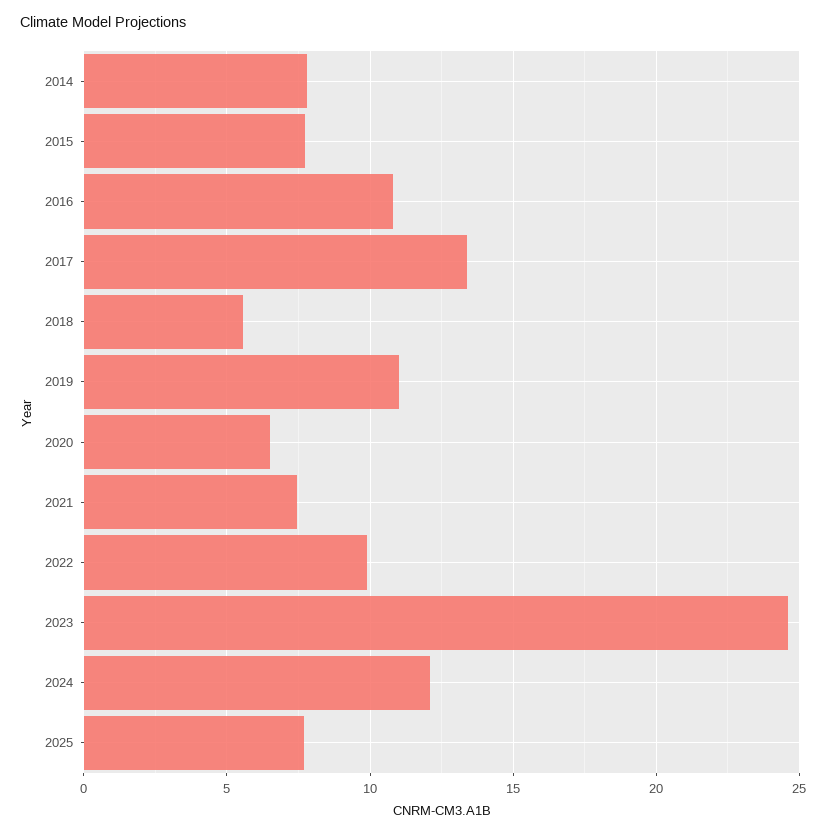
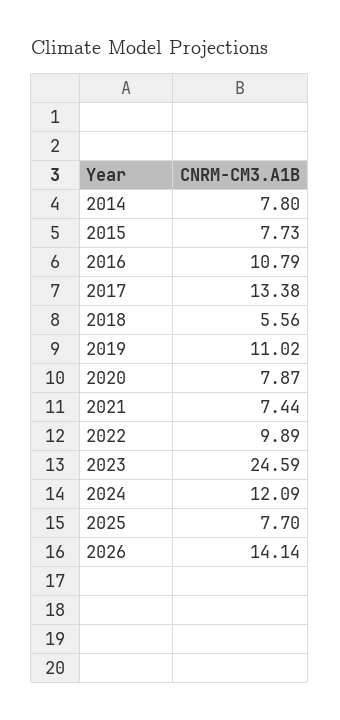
2020: 6.5 -> 7.87
2026: none -> 14.14

